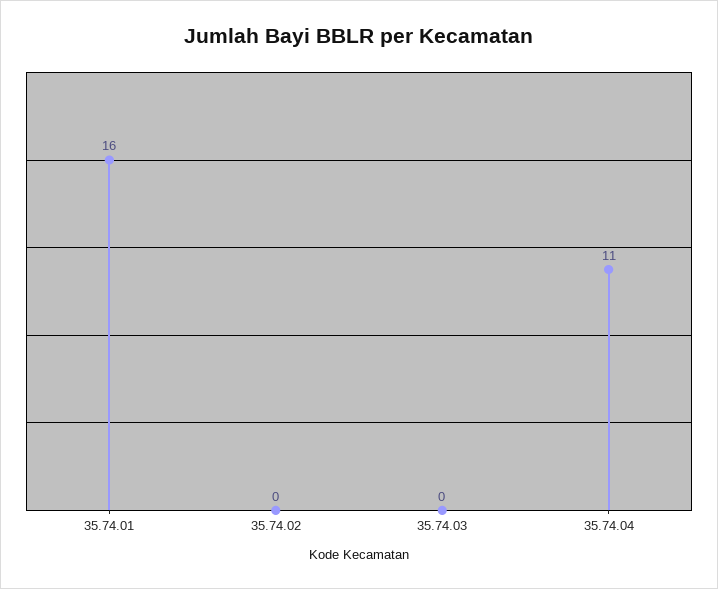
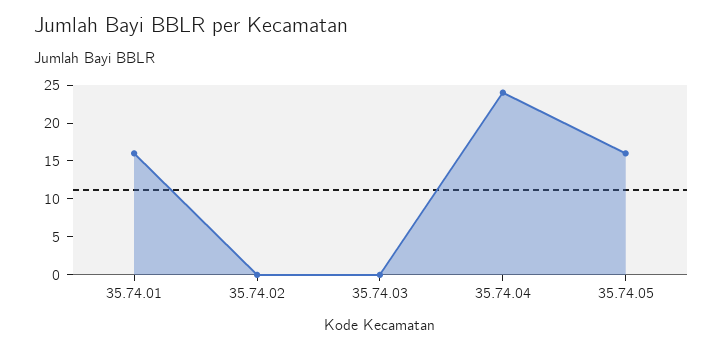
35.74.04: 11 -> 25
35.74.05: none -> 15

